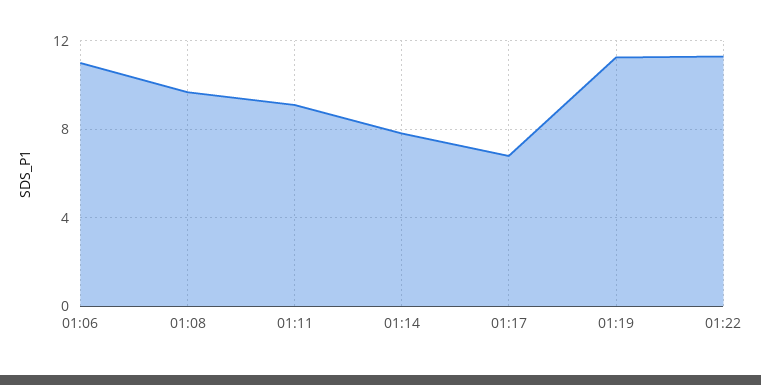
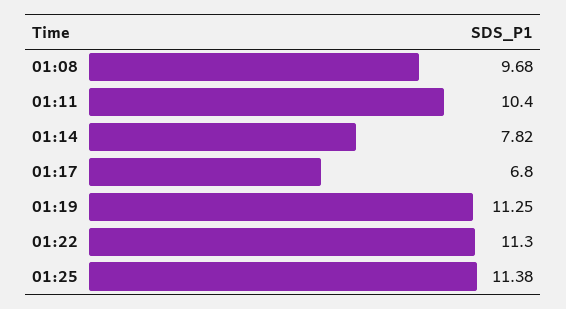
01:06: 11 -> none
01:11: 9 -> 10.4
01:25: none -> 11.38

